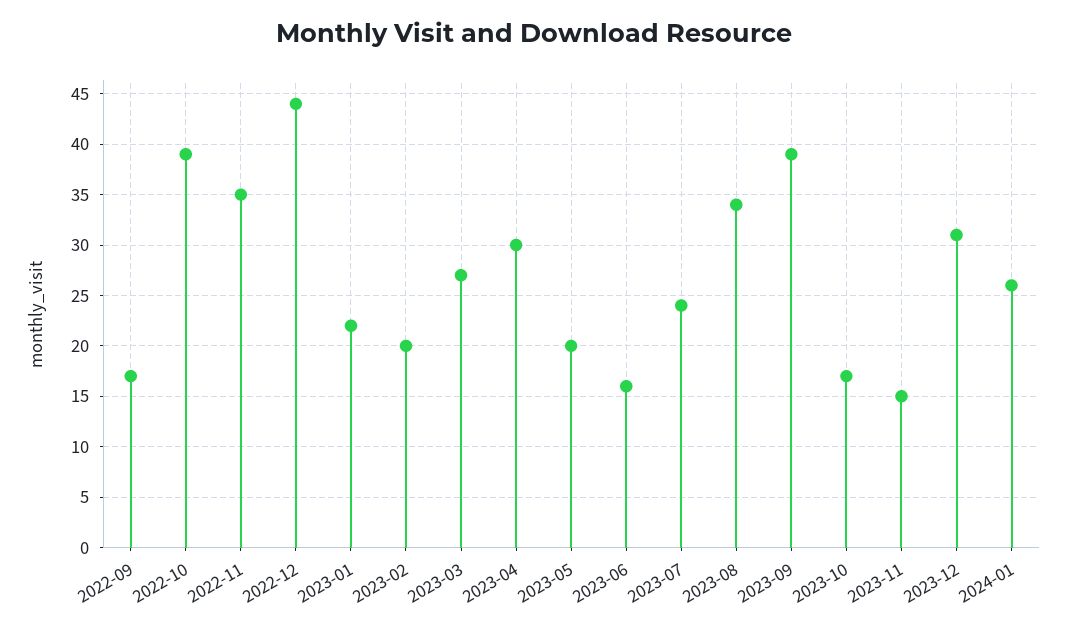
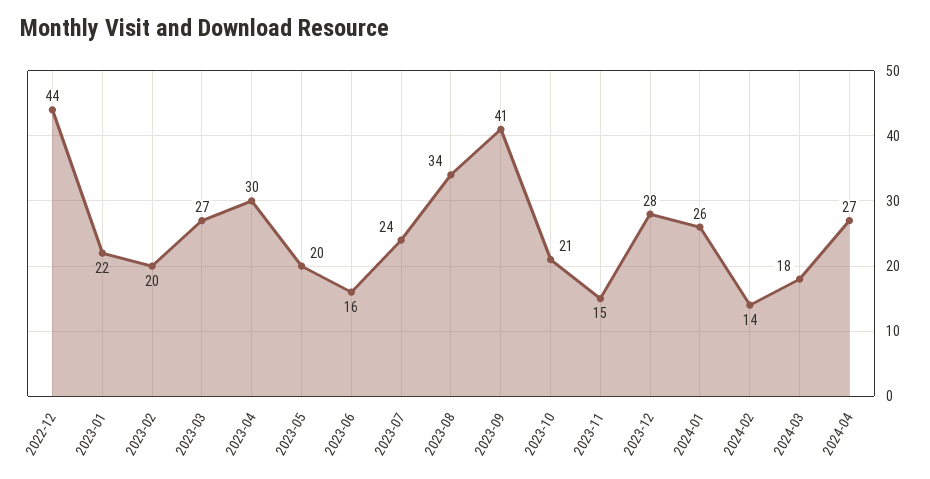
2022-09: 17 -> none
2022-10: 39 -> none
2022-11: 35 -> none
2023-09: 39 -> 41
2023-10: 17 -> 21
2023-12: 31 -> 28
2024-02: none -> 14
2024-03: none -> 18
2024-04: none -> 27

